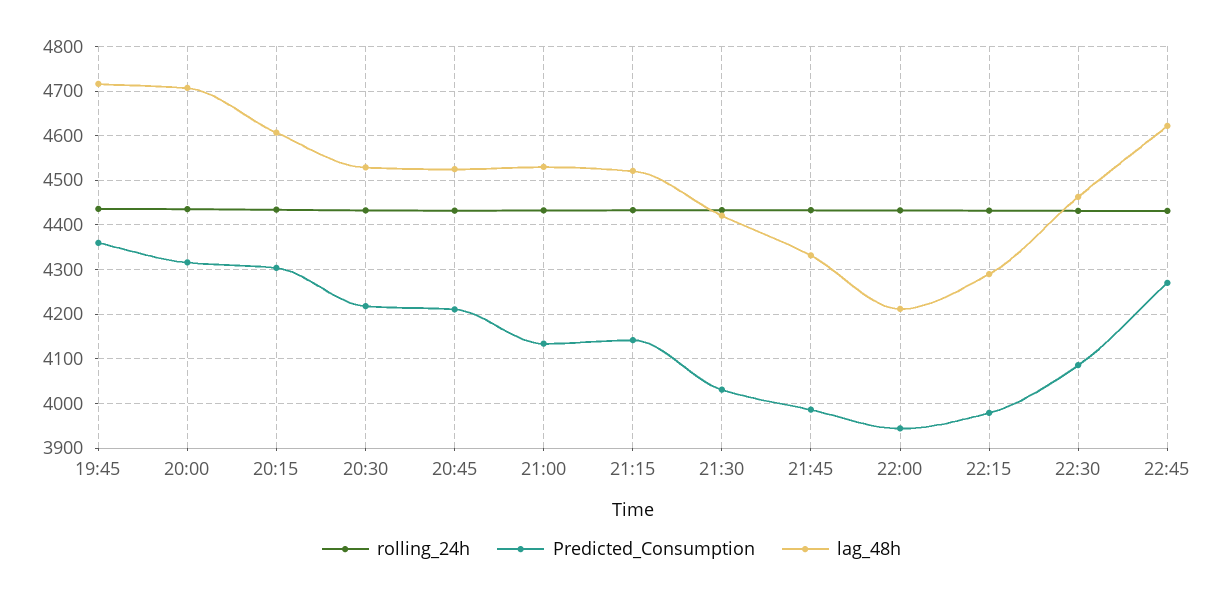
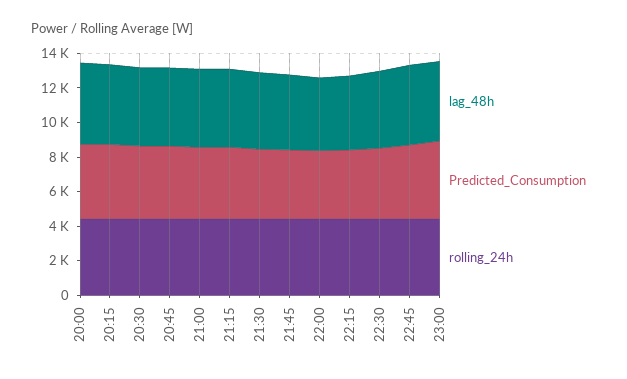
rolling_24h, 19:45: 4440 -> none
Predicted_Consumption, 19:45: 4360 -> none
lag_48h, 19:45: 4720 -> none
lag_48h, 23:00: none -> 4500
Predicted_Consumption, 23:00: none -> 4500
rolling_24h, 23:00: none -> 4500

